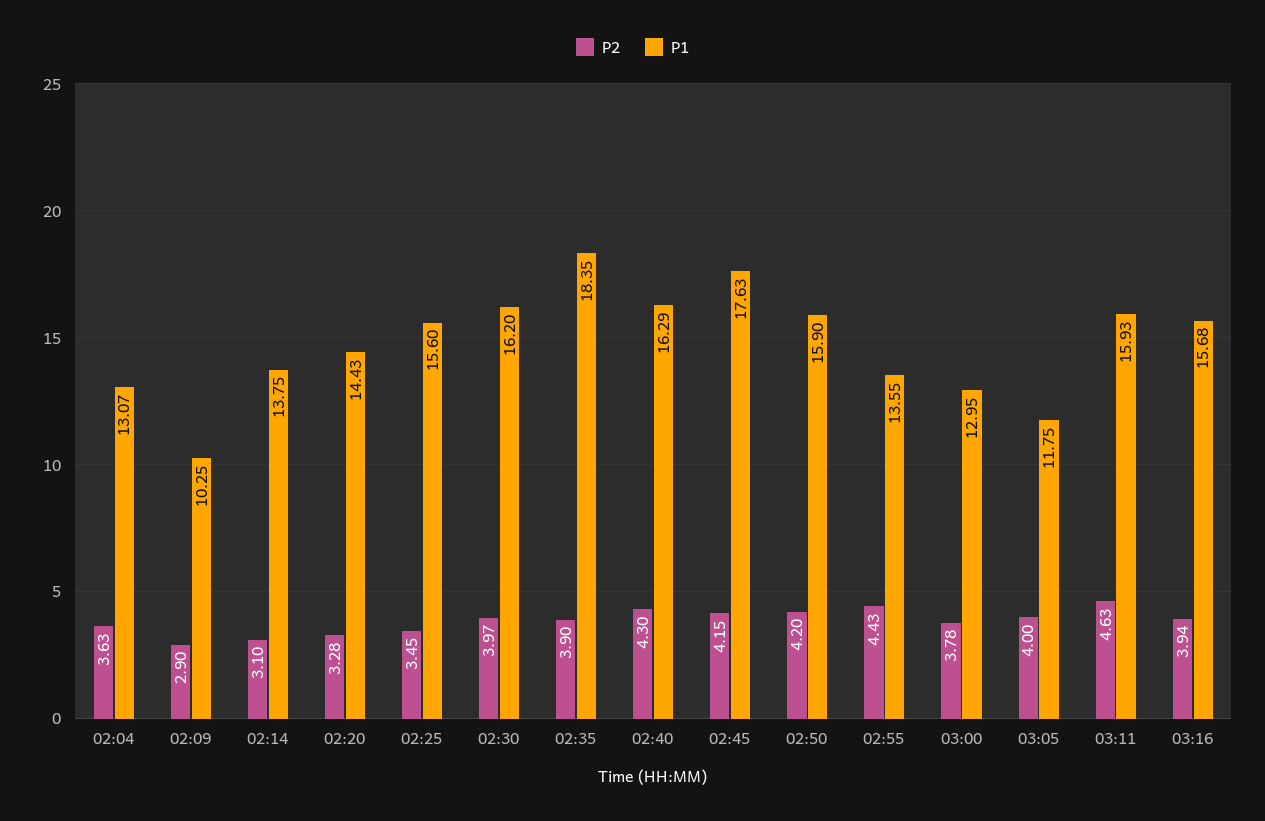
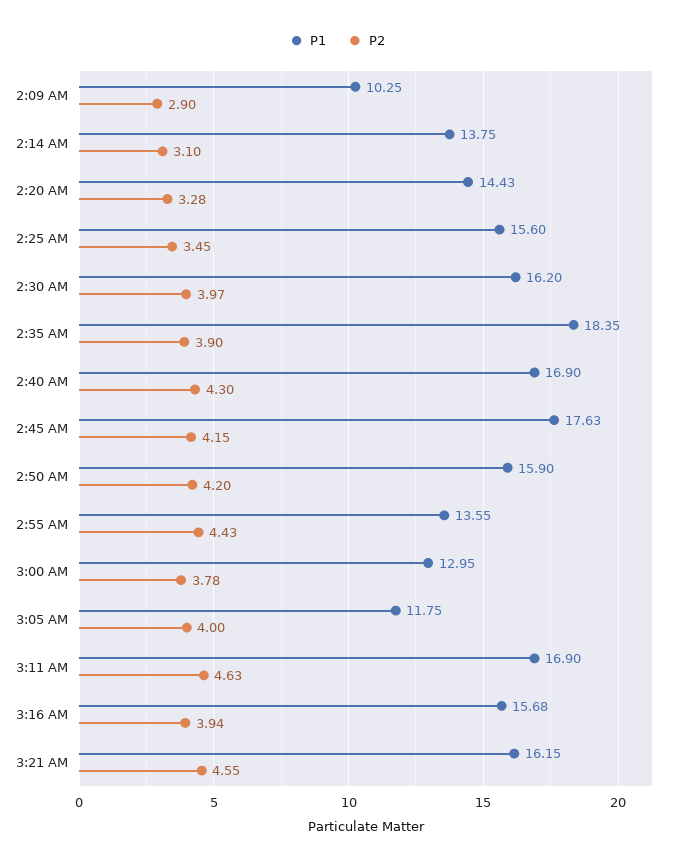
P2, 02:04: 3.63 -> none
P1, 02:04: 13.07 -> none
P1, 02:40: 16.29 -> 16.9
P1, 03:11: 15.93 -> 16.9
P1, 3:21 AM: none -> 16.15
P2, 3:21 AM: none -> 4.55

